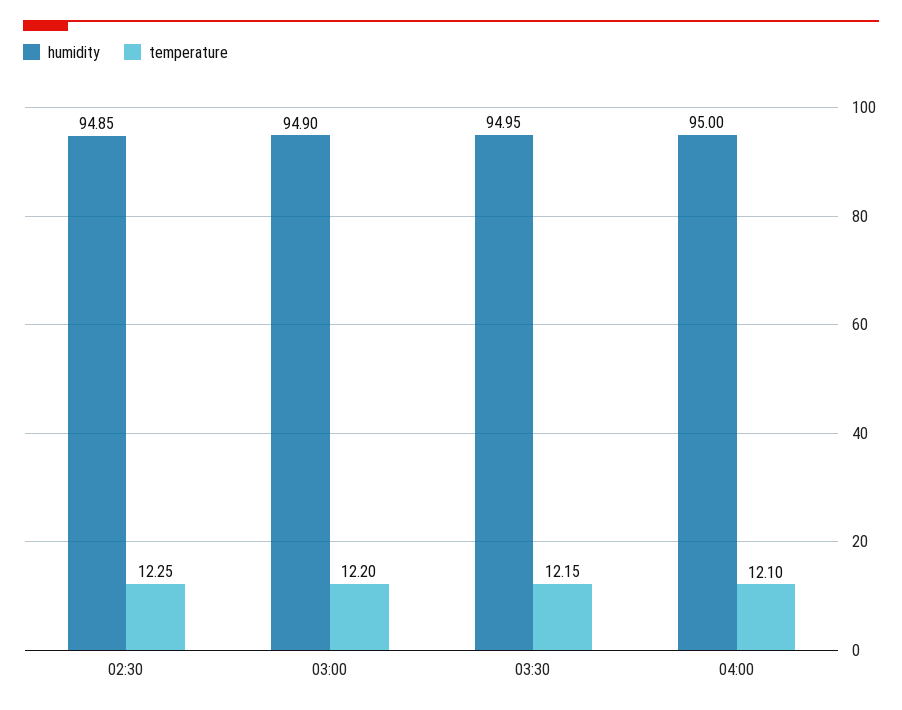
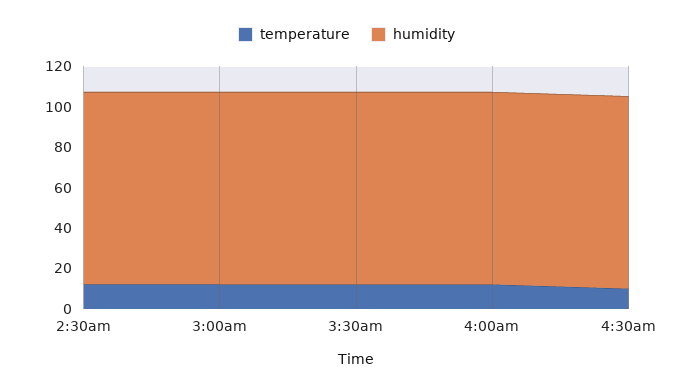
temperature, 4:30am: none -> 10
humidity, 4:30am: none -> 95

